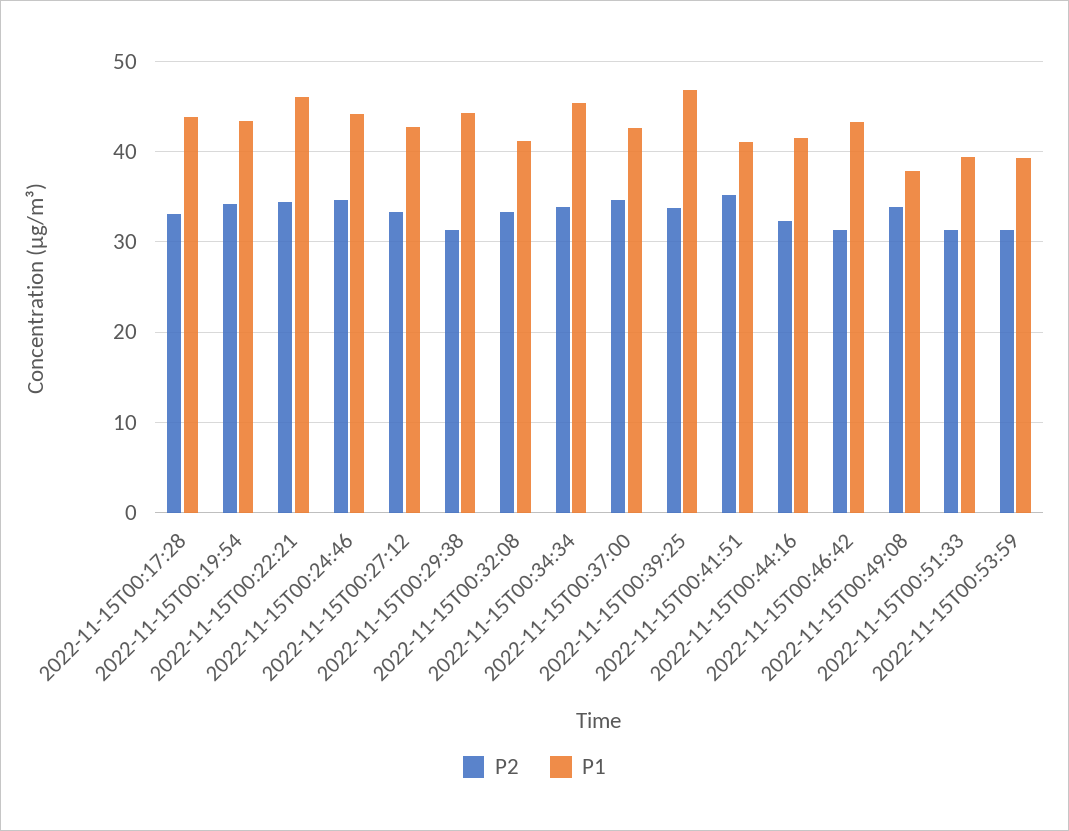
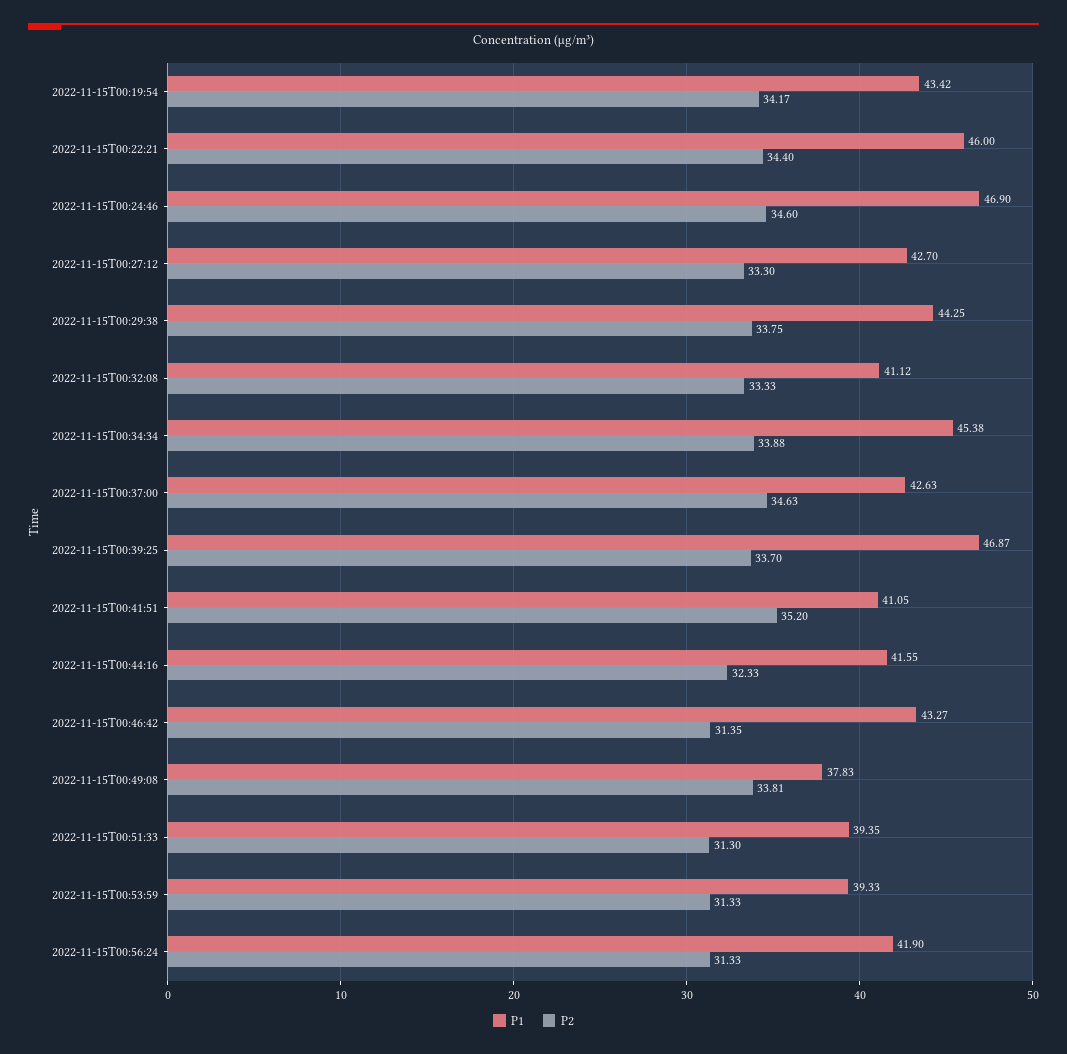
P2, 2022-11-15T00:17:28: 33 -> none
P1, 2022-11-15T00:17:28: 44 -> none
P1, 2022-11-15T00:24:46: 44 -> 46.9
P2, 2022-11-15T00:29:38: 31 -> 33.75
P1, 2022-11-15T00:56:24: none -> 41.9
P2, 2022-11-15T00:56:24: none -> 31.33

